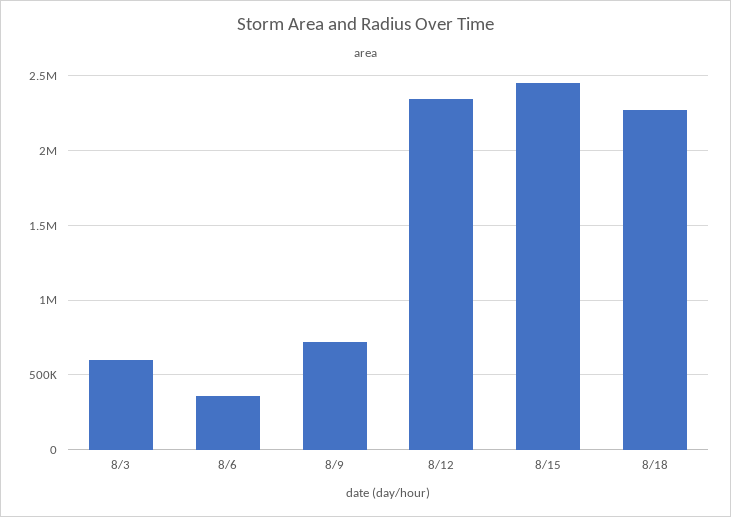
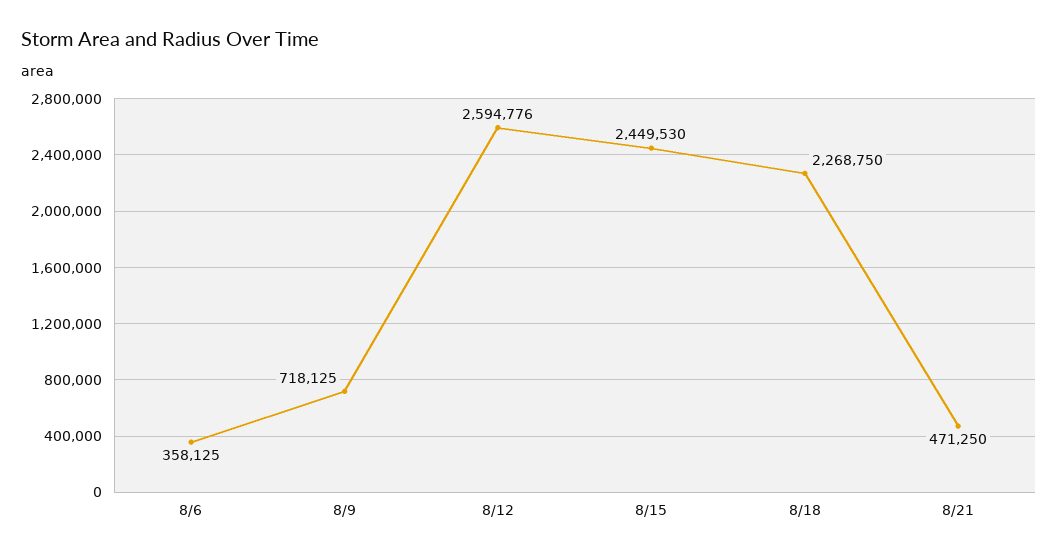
8/3: 600000 -> none
8/12: 2350000 -> 2594776
8/21: none -> 471250

